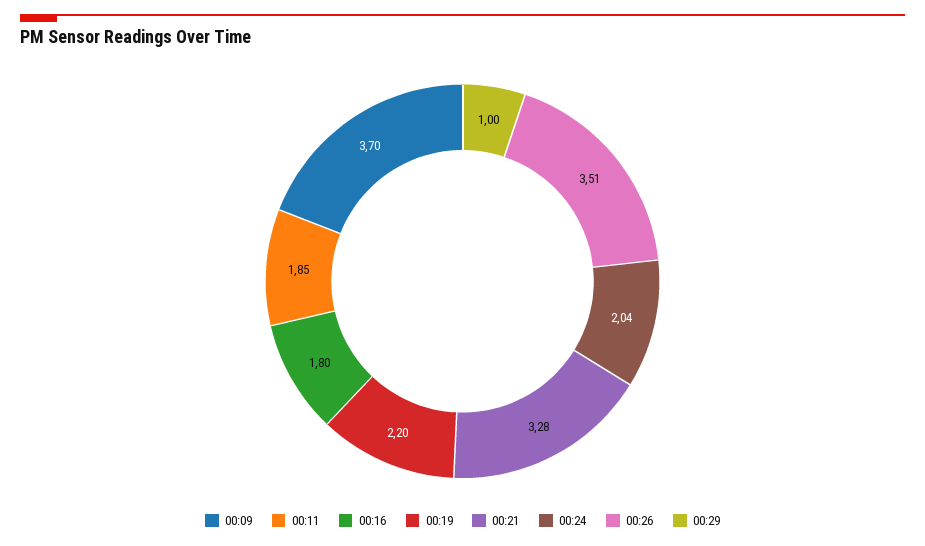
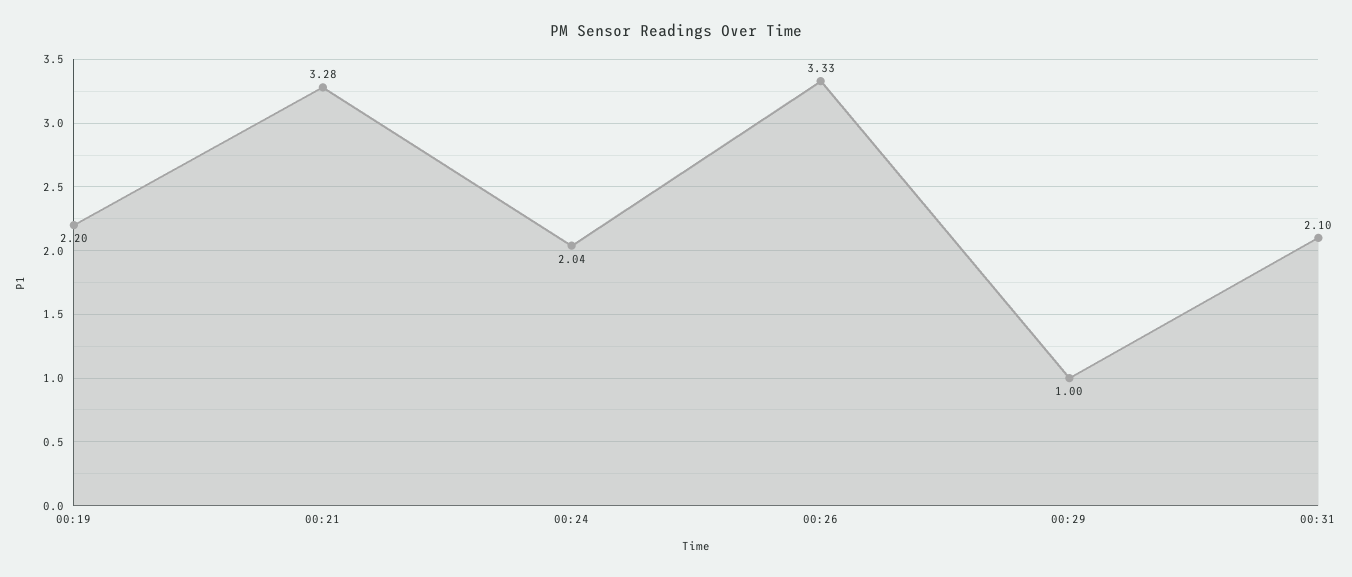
00:09: 3.7 -> none
00:11: 1.85 -> none
00:16: 1.8 -> none
00:26: 3.51 -> 3.33
00:31: none -> 2.1

